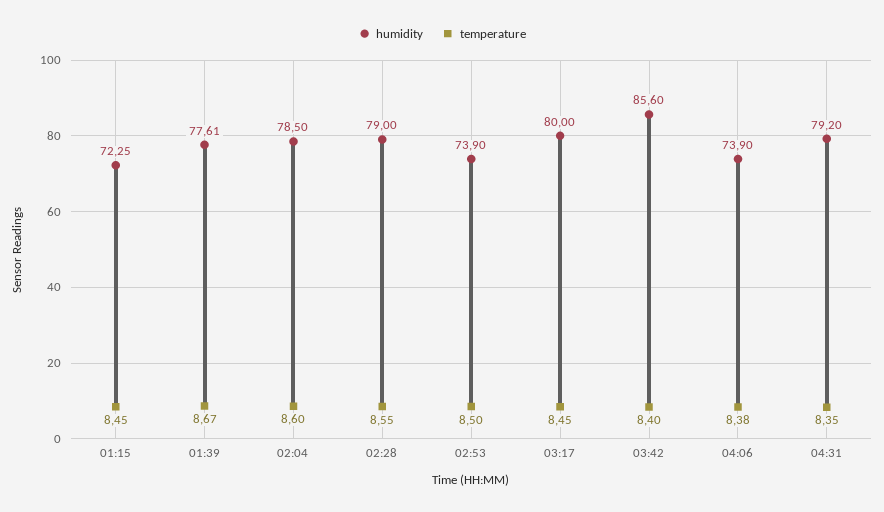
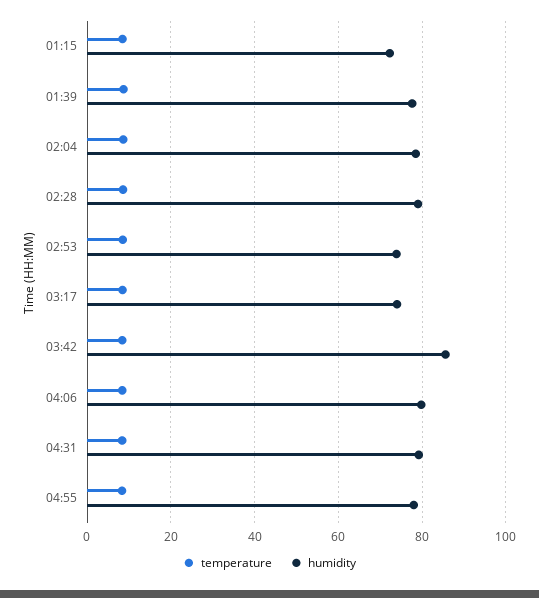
humidity, 03:17: 80 -> 74
humidity, 04:06: 73.9 -> 80
temperature, 04:55: none -> 8
humidity, 04:55: none -> 78

